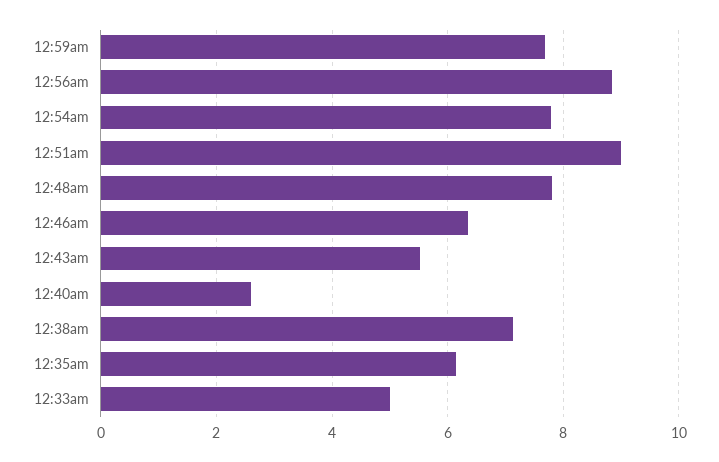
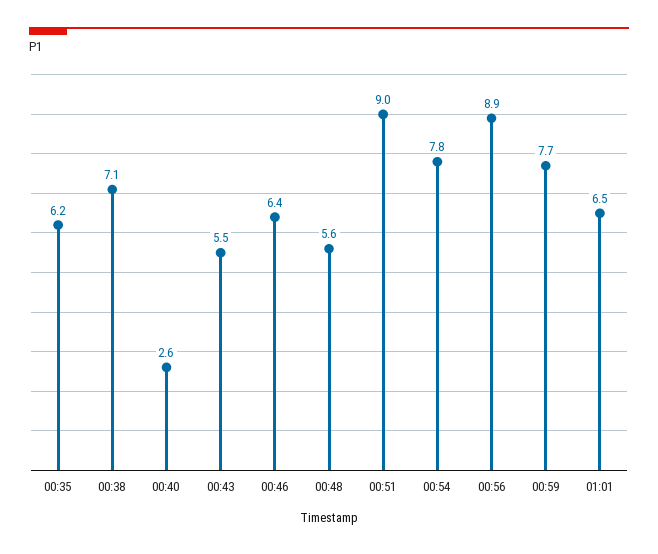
12:48am: 7.8 -> 5.6
12:33am: 5 -> none
01:01: none -> 6.5

